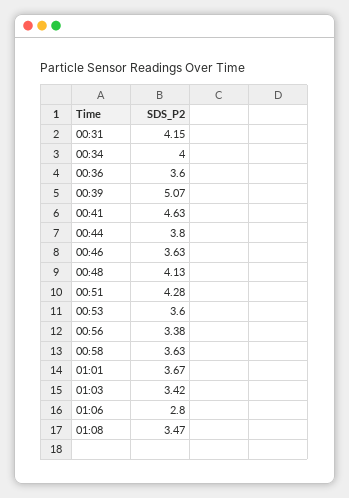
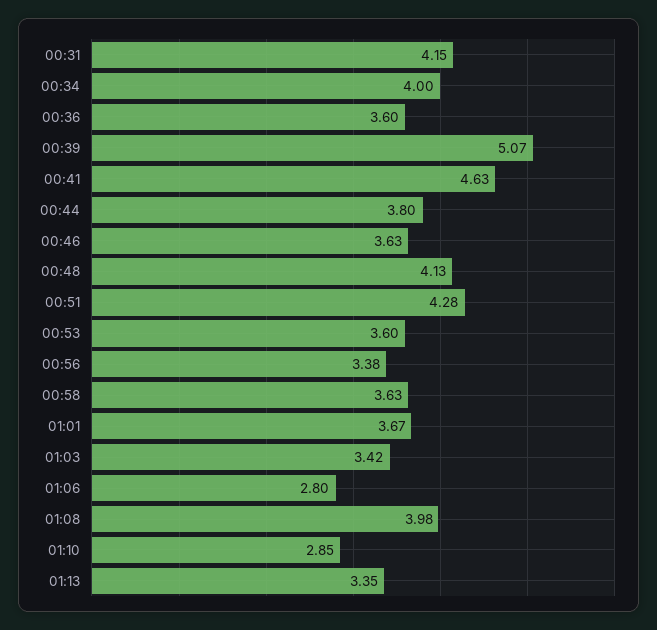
01:08: 3.47 -> 3.98
01:10: none -> 2.85
01:13: none -> 3.35

